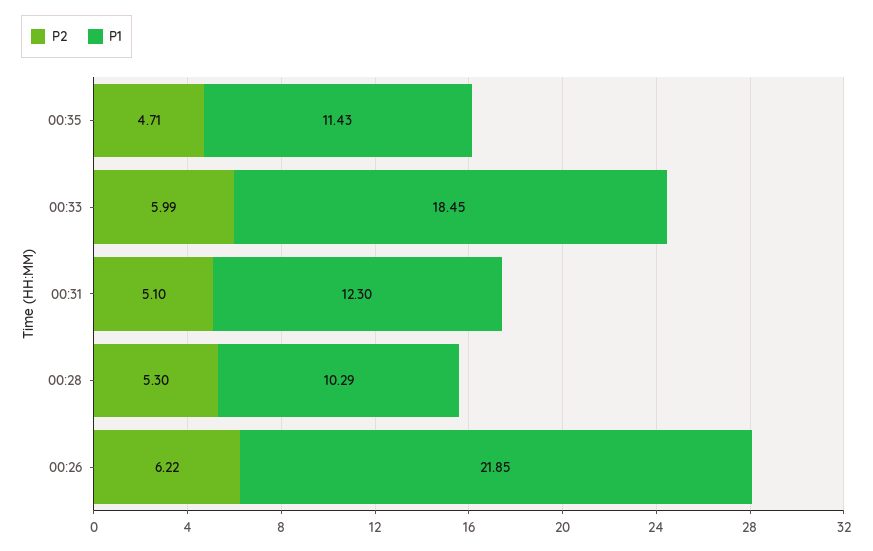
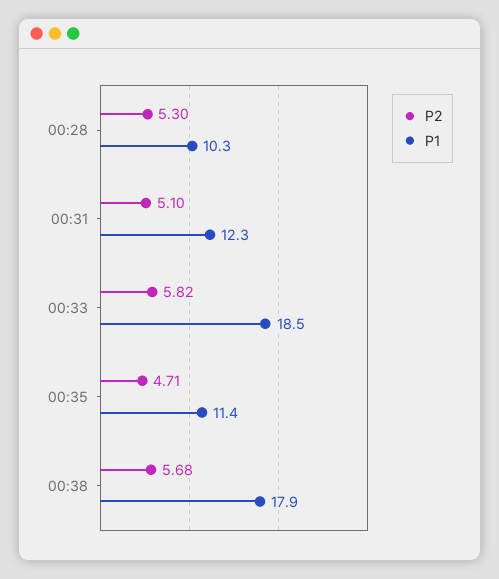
P2, 00:33: 5.99 -> 5.82
P2, 00:26: 6.22 -> none
P1, 00:26: 21.85 -> none
P2, 00:38: none -> 5.68
P1, 00:38: none -> 17.9

